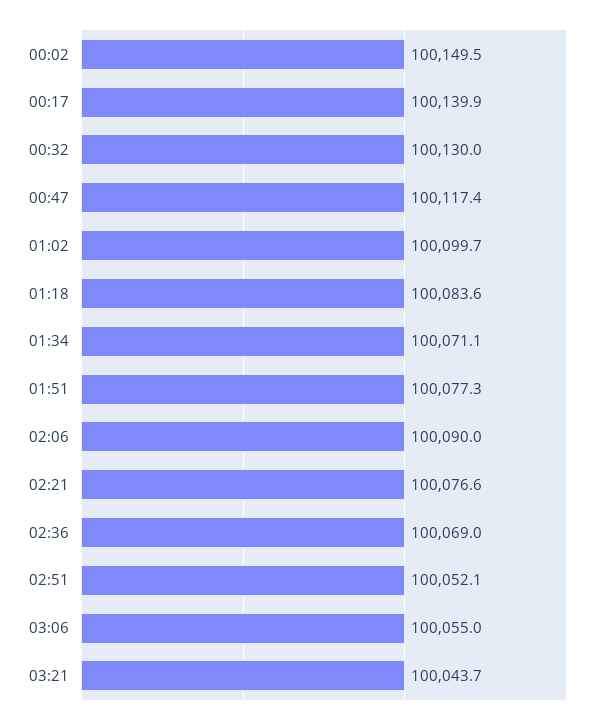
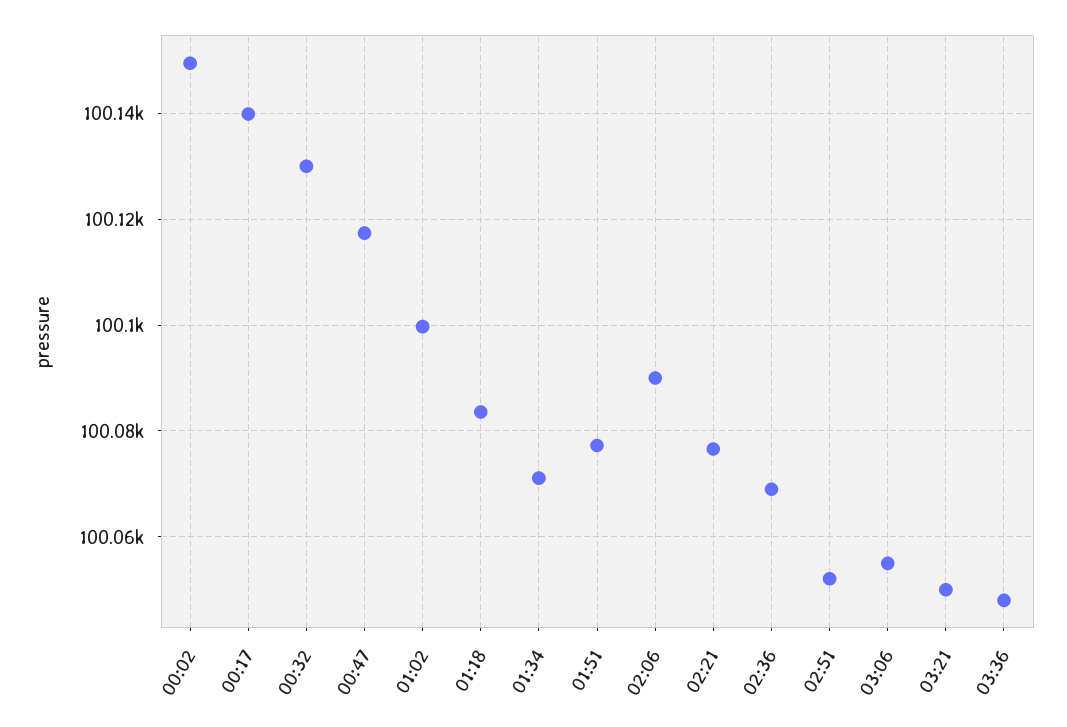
03:21: 100043.7 -> 100050
03:36: none -> 100048

